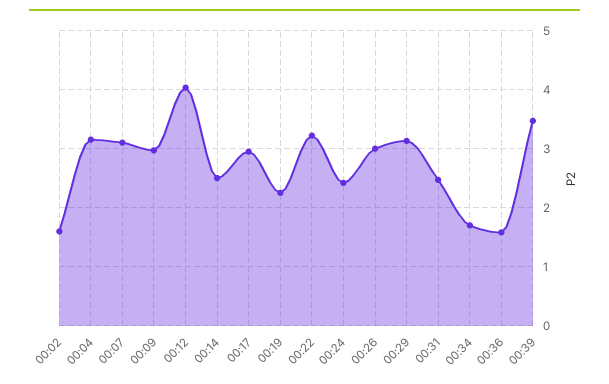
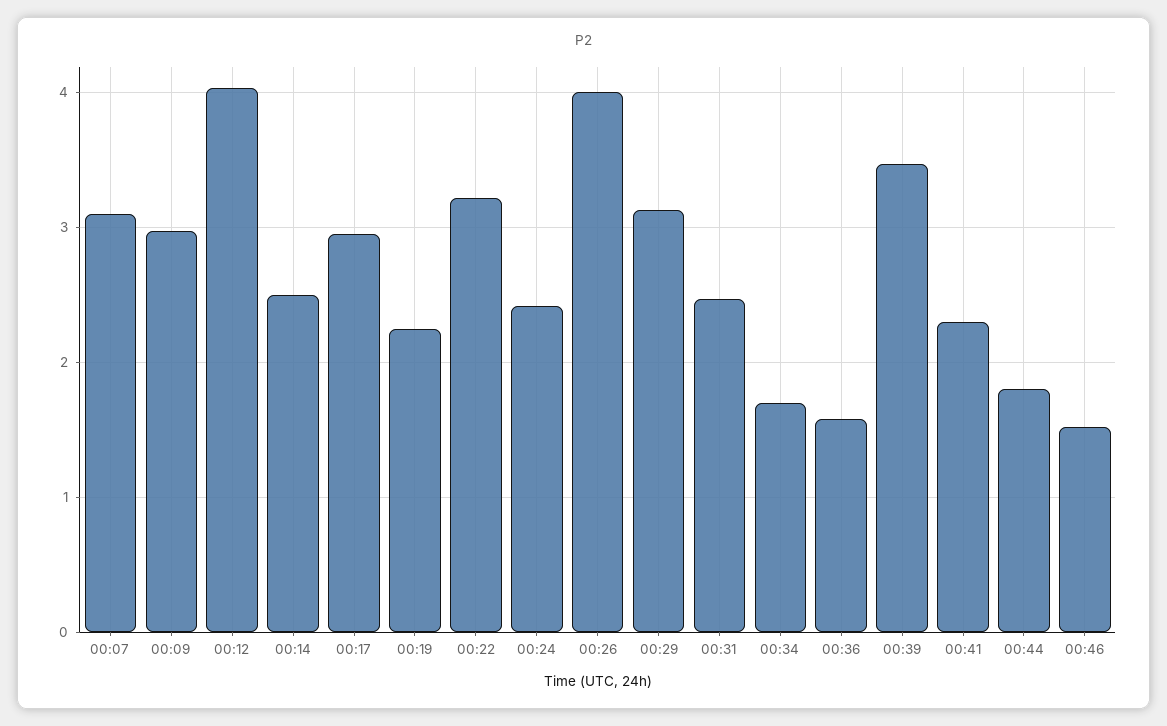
00:02: 1.6 -> none
00:04: 3.2 -> none
00:26: 3 -> 4
00:41: none -> 2.3
00:44: none -> 1.8
00:46: none -> 1.5

